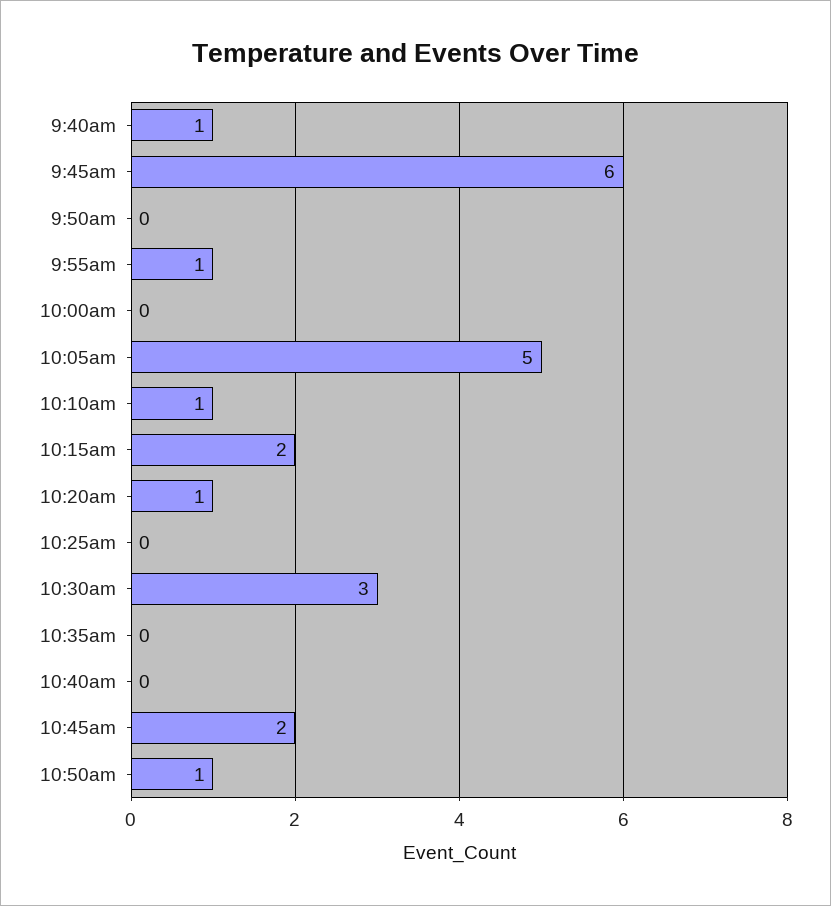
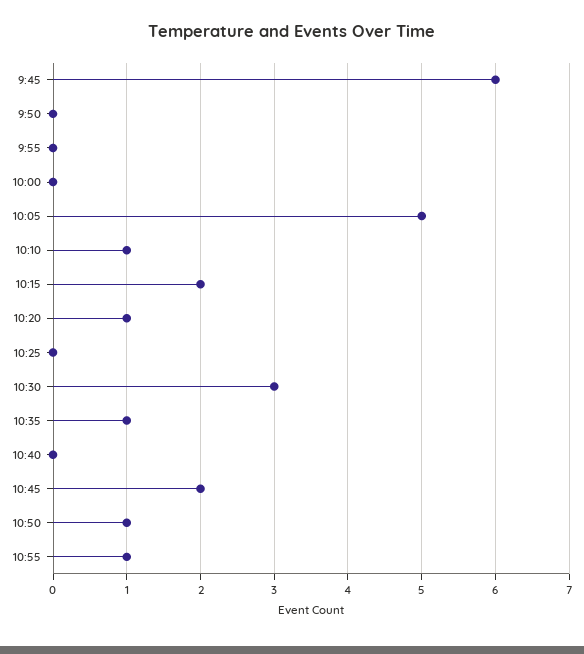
9:40am: 1 -> none
9:55am: 1 -> 0
10:35am: 0 -> 1
10:55: none -> 1

